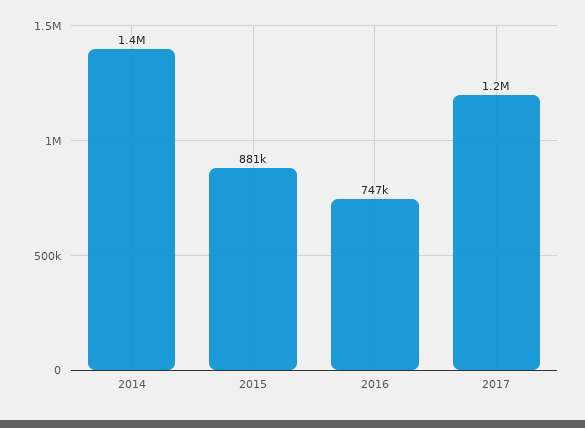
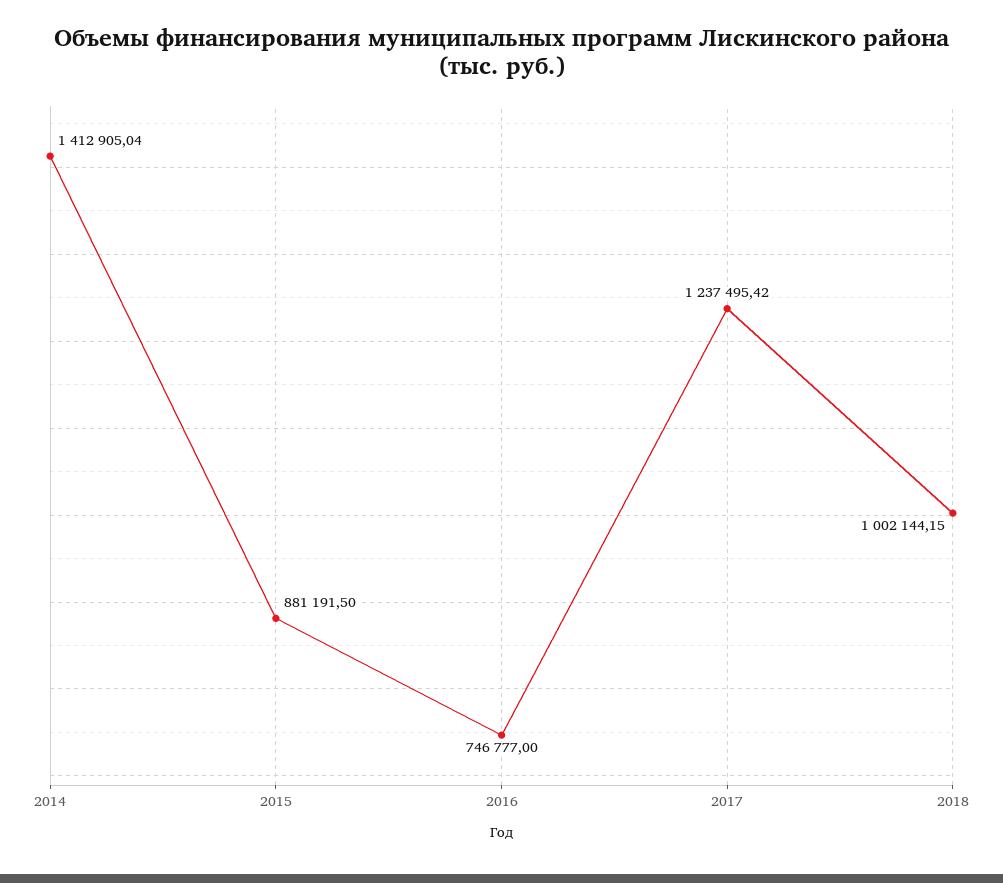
2018: none -> 1002144.15

